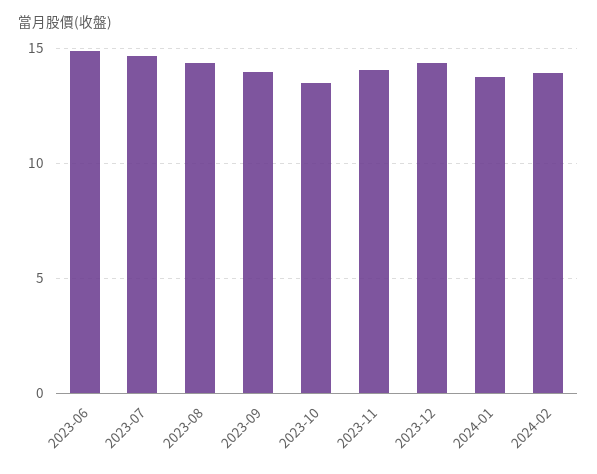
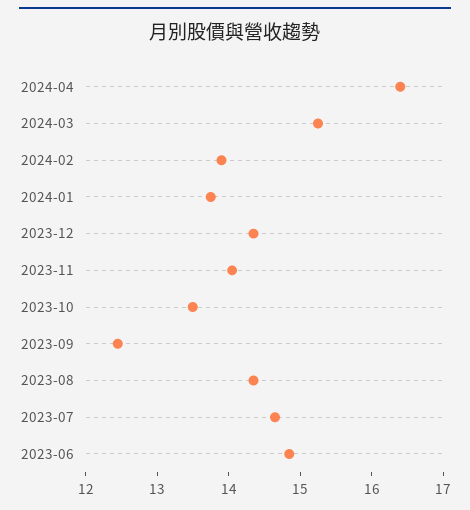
2023-09: 14 -> 12.4
2024-04: none -> 16.4
2024-03: none -> 15.2

